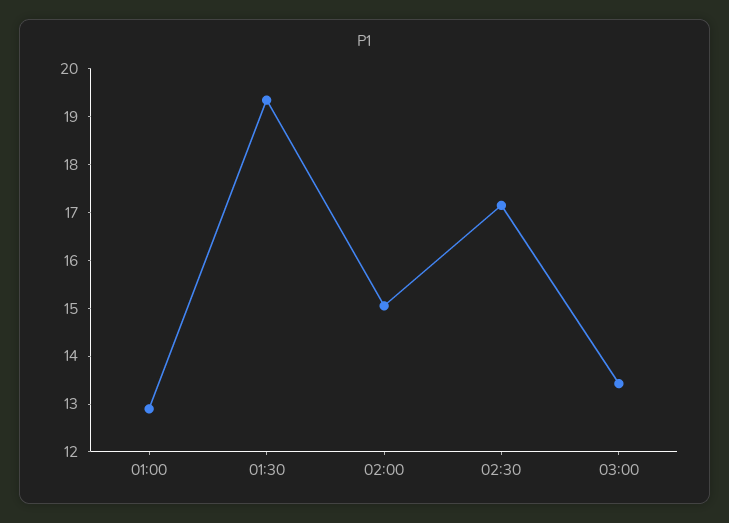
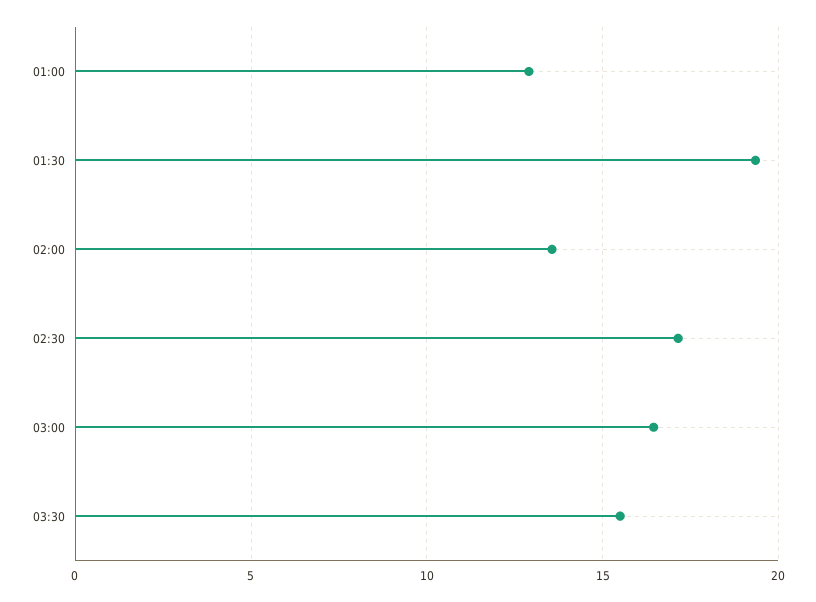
02:00: 15 -> 13.5
03:00: 13.4 -> 16.5
03:30: none -> 15.5

